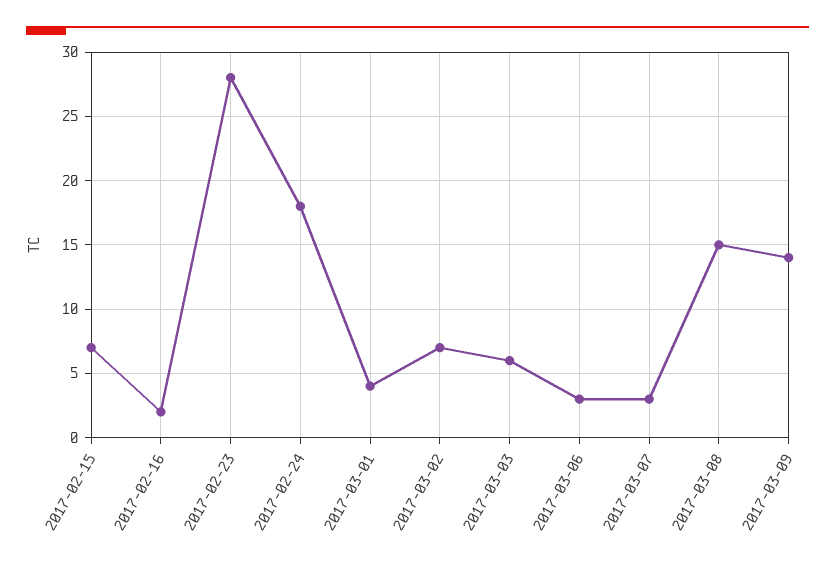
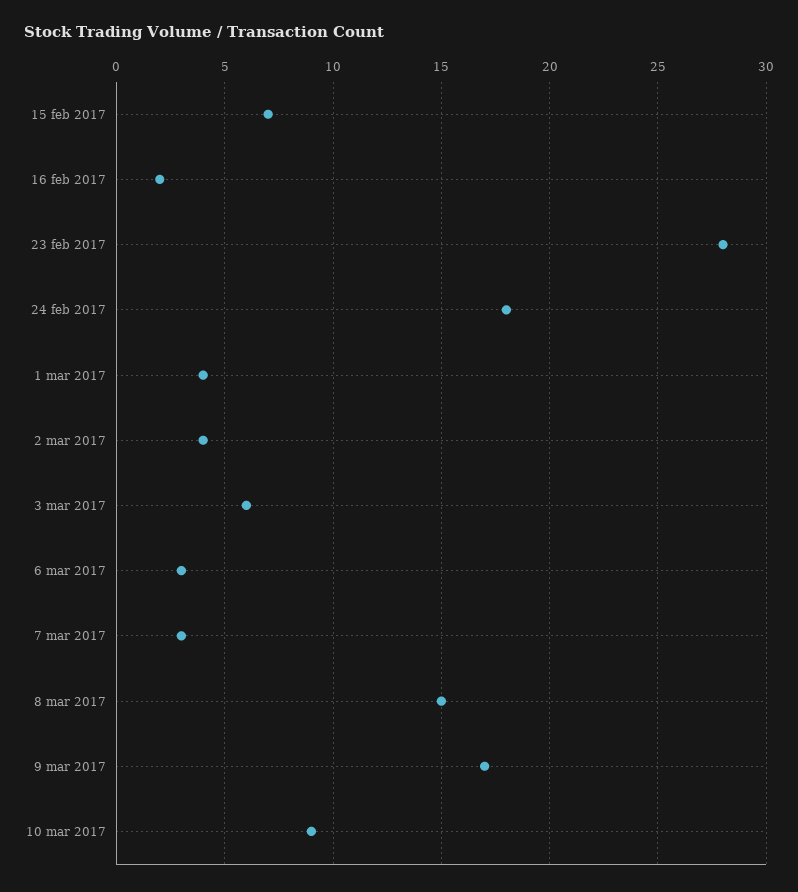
2017-03-02: 7 -> 4
2017-03-09: 14 -> 17
10 mar 2017: none -> 9

